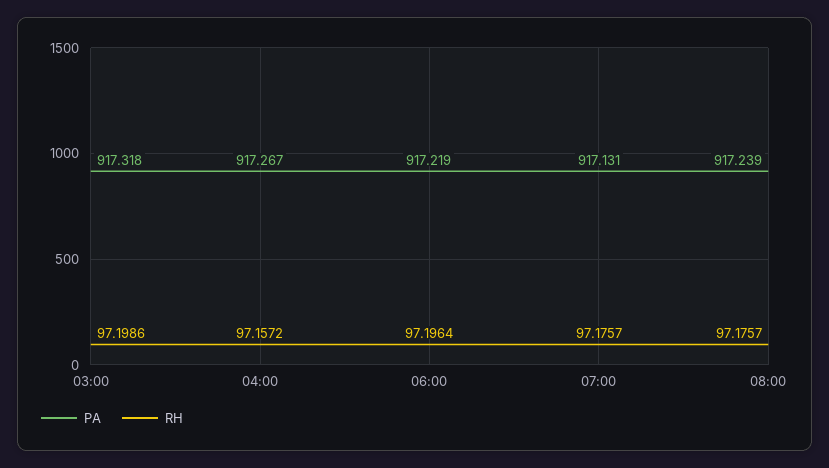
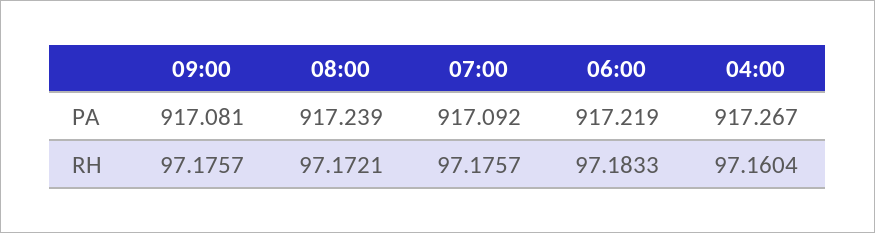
PA, 03:00: 917.318 -> none
RH, 03:00: 97.1986 -> none
RH, 04:00: 97.1572 -> 97.1604
RH, 06:00: 97.1964 -> 97.1833
PA, 07:00: 917.131 -> 917.092
RH, 08:00: 97.1757 -> 97.1721
PA, 09:00: none -> 917.081
RH, 09:00: none -> 97.1757

